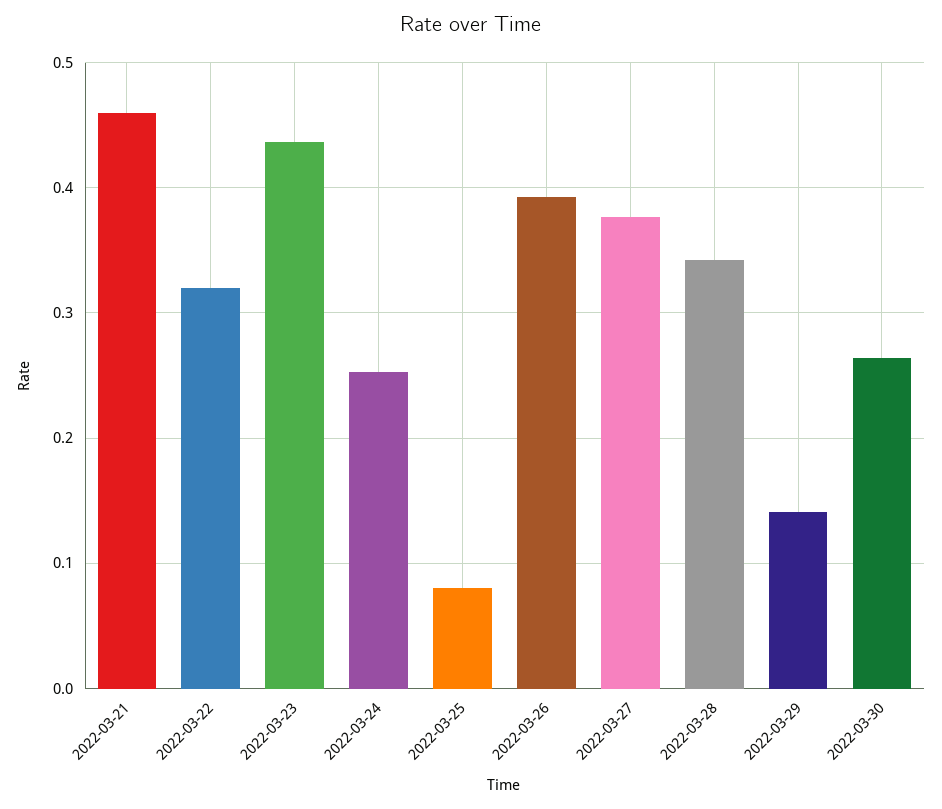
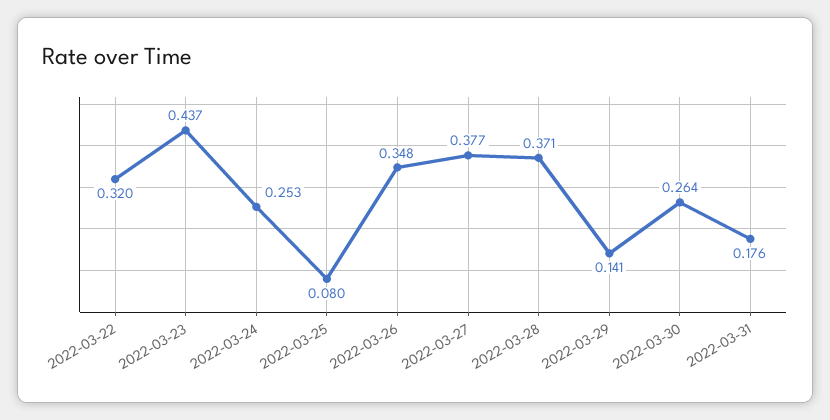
2022-03-21: 0.46 -> none
2022-03-26: 0.39 -> 0.348
2022-03-28: 0.34 -> 0.371
2022-03-31: none -> 0.176

